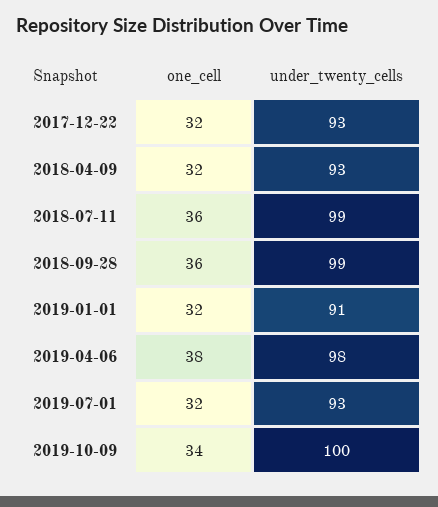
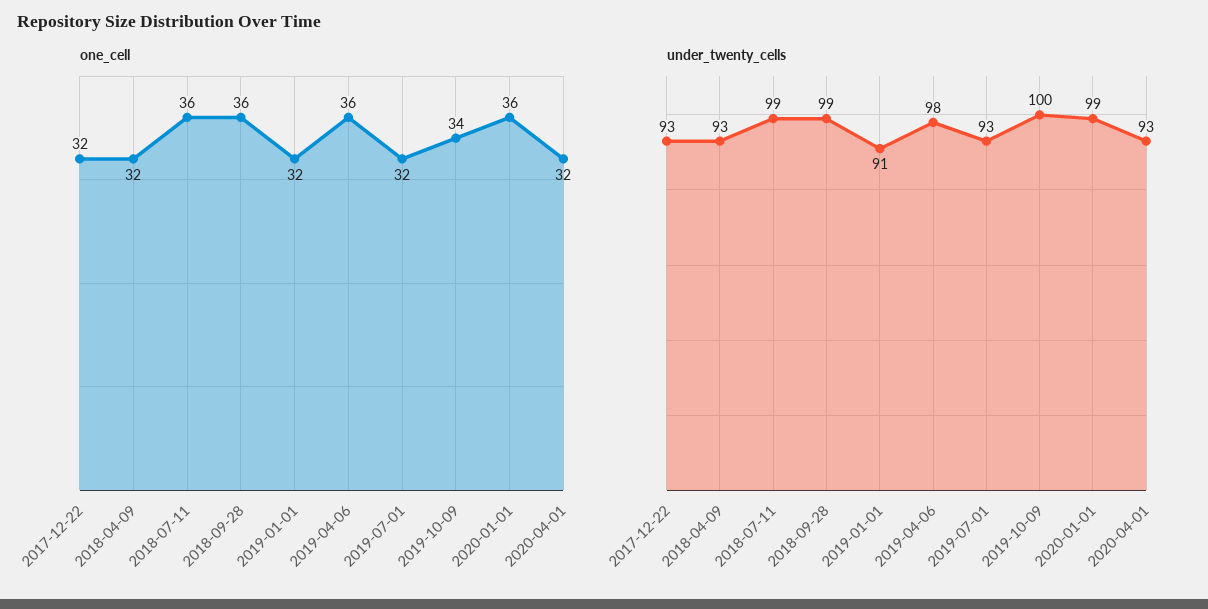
one_cell, 2019-04-06: 38 -> 36
one_cell, 2020-01-01: none -> 36
one_cell, 2020-04-01: none -> 32
under_twenty_cells, 2020-01-01: none -> 99
under_twenty_cells, 2020-04-01: none -> 93

